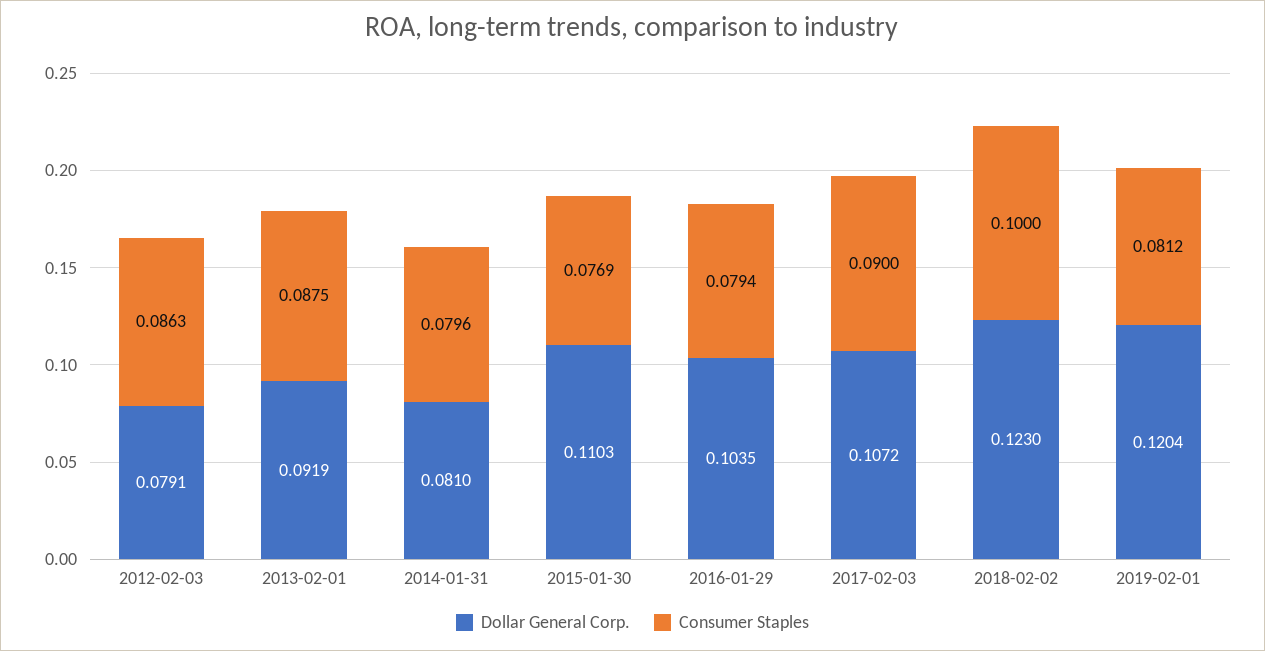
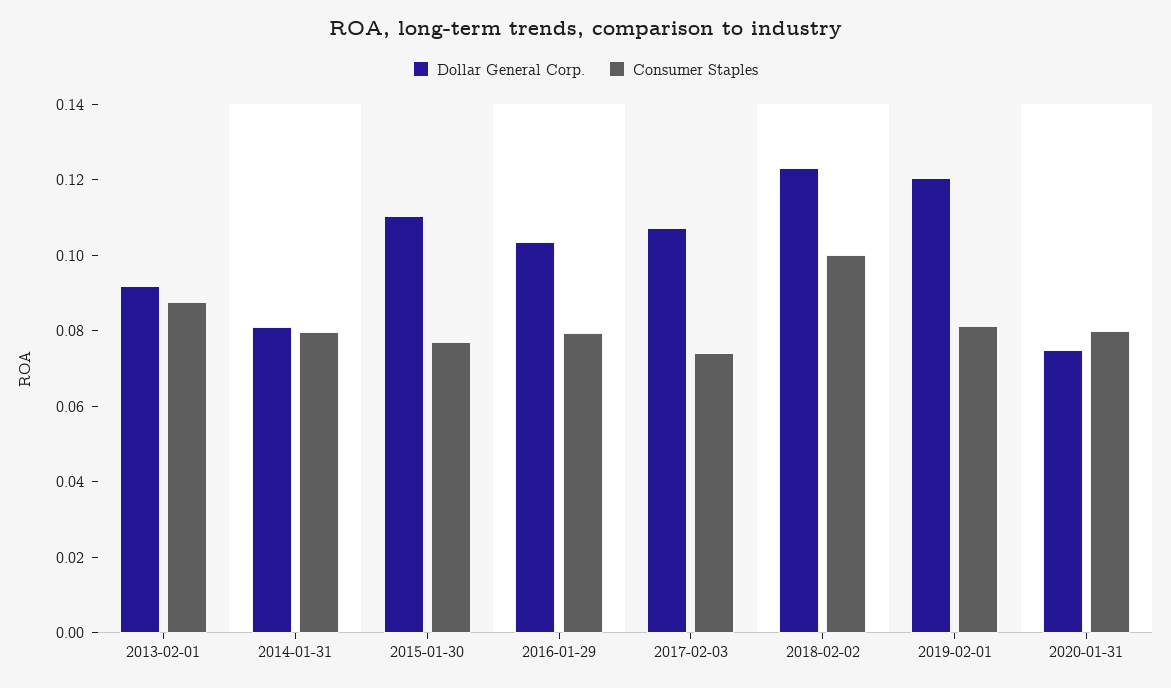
Dollar General Corp., 2012-02-03: 0.0791 -> none
Consumer Staples, 2012-02-03: 0.0863 -> none
Consumer Staples, 2017-02-03: 0.09 -> 0.075
Dollar General Corp., 2020-01-31: none -> 0.075
Consumer Staples, 2020-01-31: none -> 0.08

